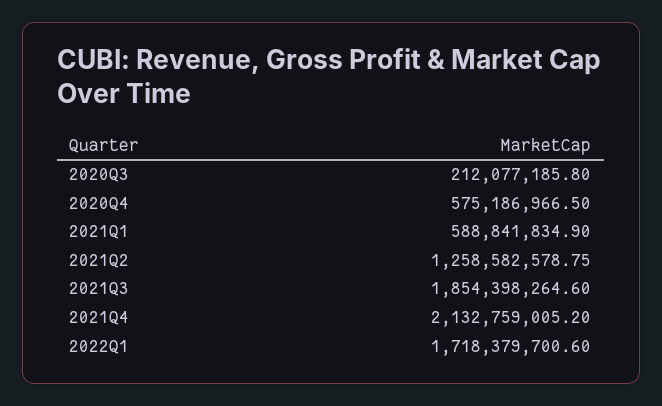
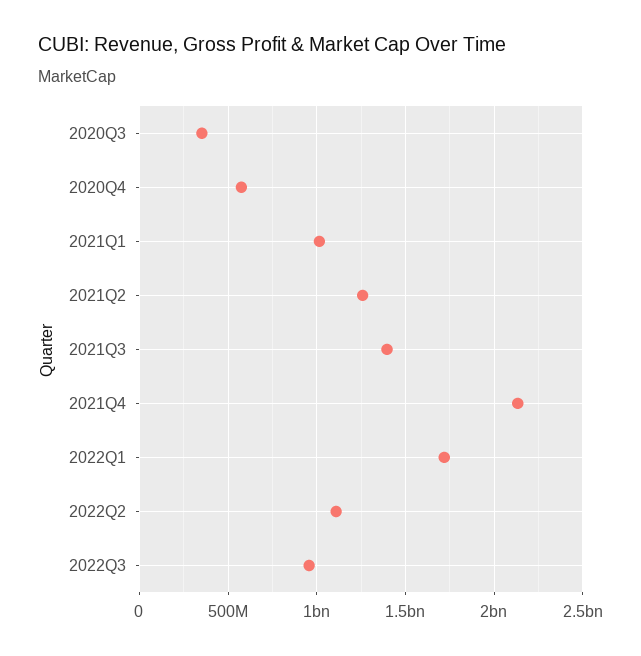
2020Q3: 212077185.8 -> 350000000
2021Q1: 588841834.9 -> 1000000000
2021Q3: 1854398264.6 -> 1400000000
2022Q2: none -> 1100000000
2022Q3: none -> 950000000

